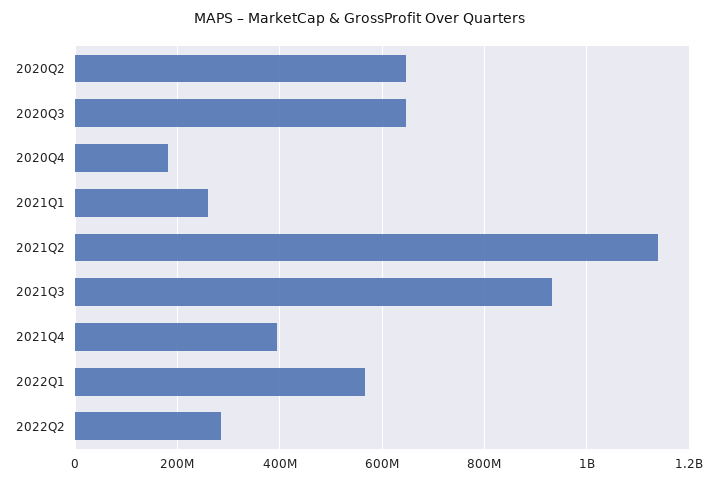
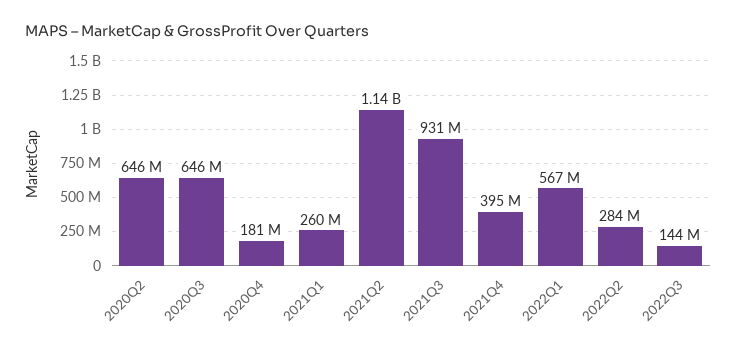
2022Q3: none -> 144000000

